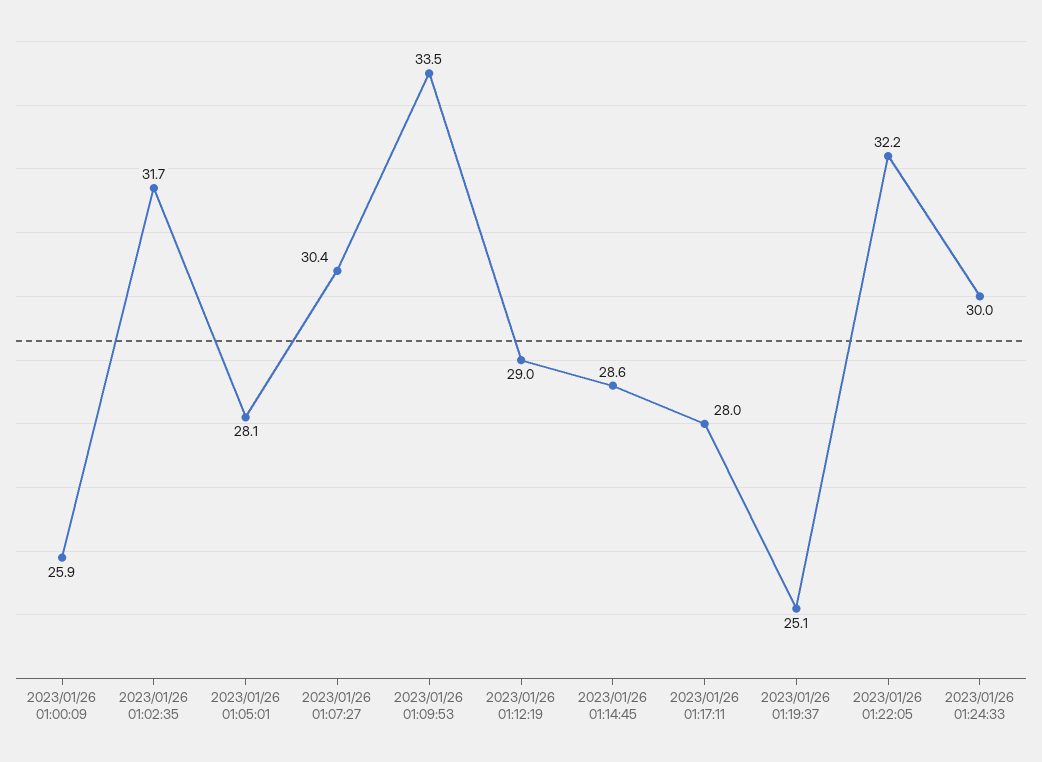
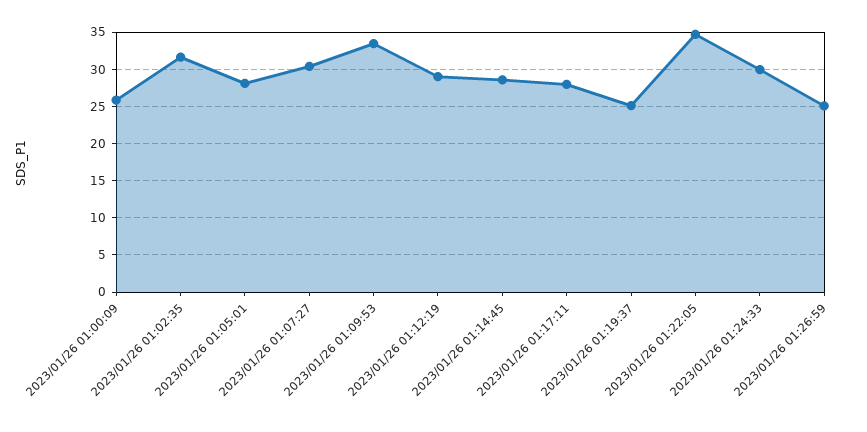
2023/01/26 01:22:05: 32.2 -> 35
2023/01/26 01:26:59: none -> 25

